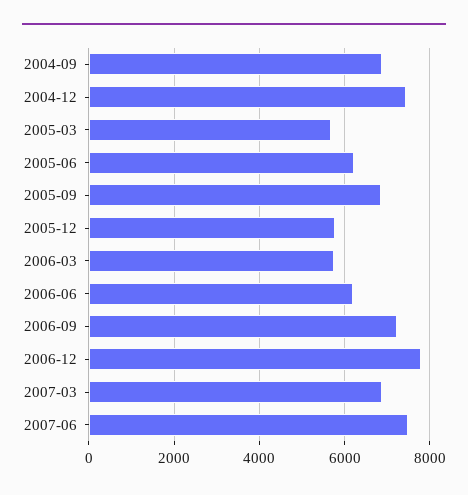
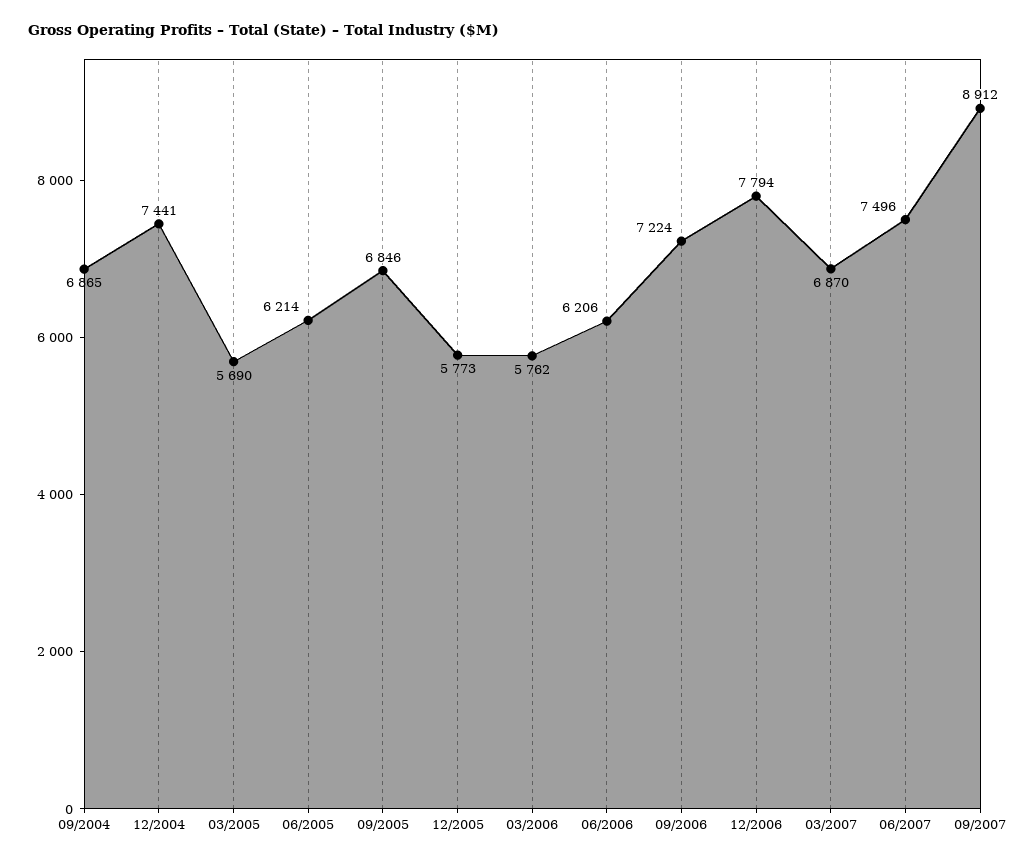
09/2007: none -> 8912

